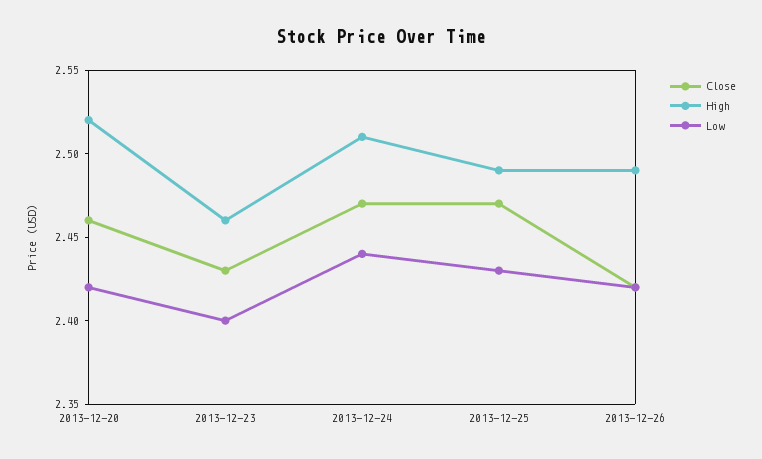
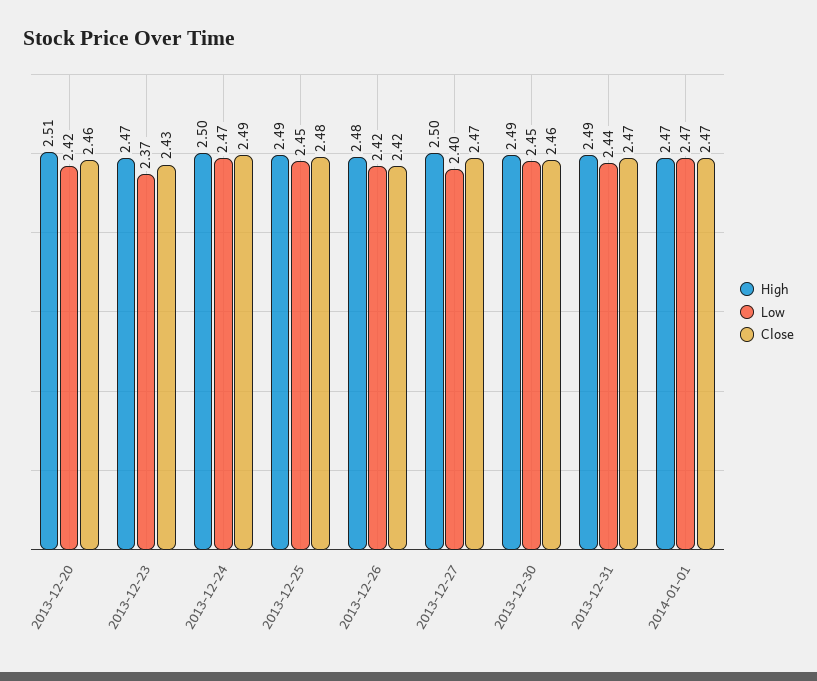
High, 2013-12-20: 2.52 -> 2.51
High, 2013-12-23: 2.46 -> 2.47
Low, 2013-12-23: 2.4 -> 2.37
Close, 2013-12-24: 2.47 -> 2.49
High, 2013-12-24: 2.51 -> 2.5
Low, 2013-12-24: 2.44 -> 2.47
Close, 2013-12-25: 2.47 -> 2.48
Low, 2013-12-25: 2.43 -> 2.45
High, 2013-12-26: 2.49 -> 2.48
High, 2013-12-27: none -> 2.5
Low, 2013-12-27: none -> 2.4
Close, 2013-12-27: none -> 2.47
High, 2013-12-30: none -> 2.49
Low, 2013-12-30: none -> 2.45
Close, 2013-12-30: none -> 2.46
High, 2013-12-31: none -> 2.49
Low, 2013-12-31: none -> 2.44
Close, 2013-12-31: none -> 2.47
High, 2014-01-01: none -> 2.47
Low, 2014-01-01: none -> 2.47
Close, 2014-01-01: none -> 2.47

